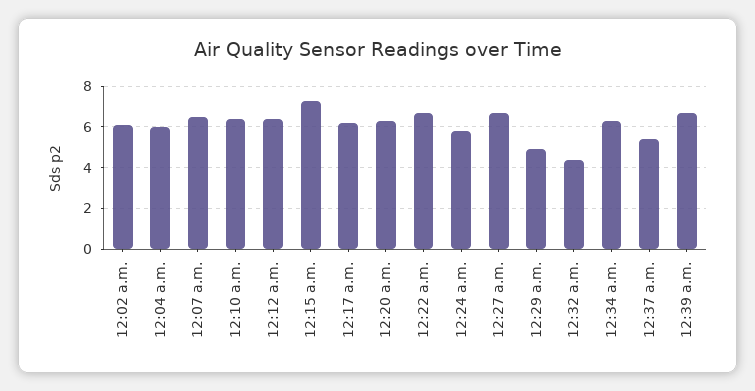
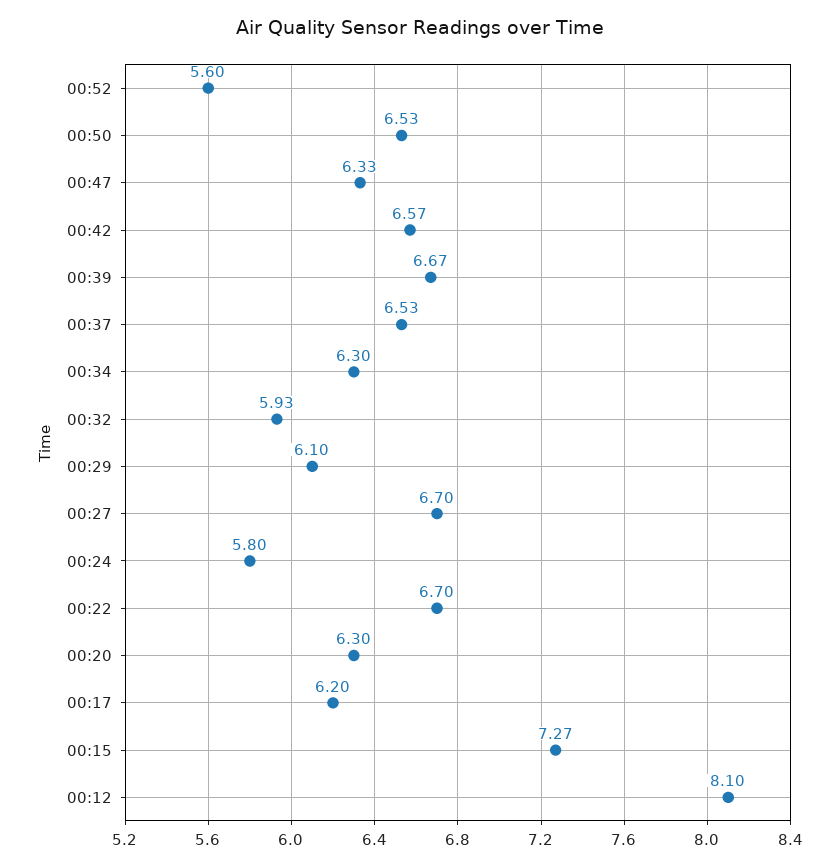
12:02 a.m.: 6 -> none
12:04 a.m.: 6 -> none
12:07 a.m.: 6.5 -> none
12:10 a.m.: 6.5 -> none
12:12 a.m.: 6.5 -> 8.1
12:29 a.m.: 5 -> 6.1
12:32 a.m.: 4.5 -> 5.93
12:37 a.m.: 5.5 -> 6.53
00:52: none -> 5.6
00:50: none -> 6.53
00:47: none -> 6.33
00:42: none -> 6.57

